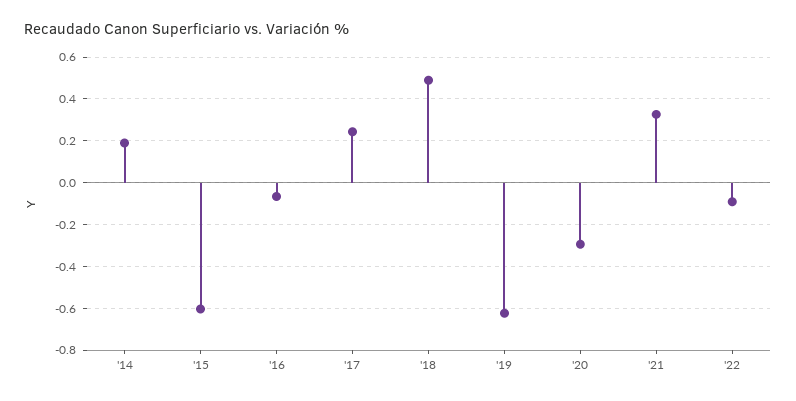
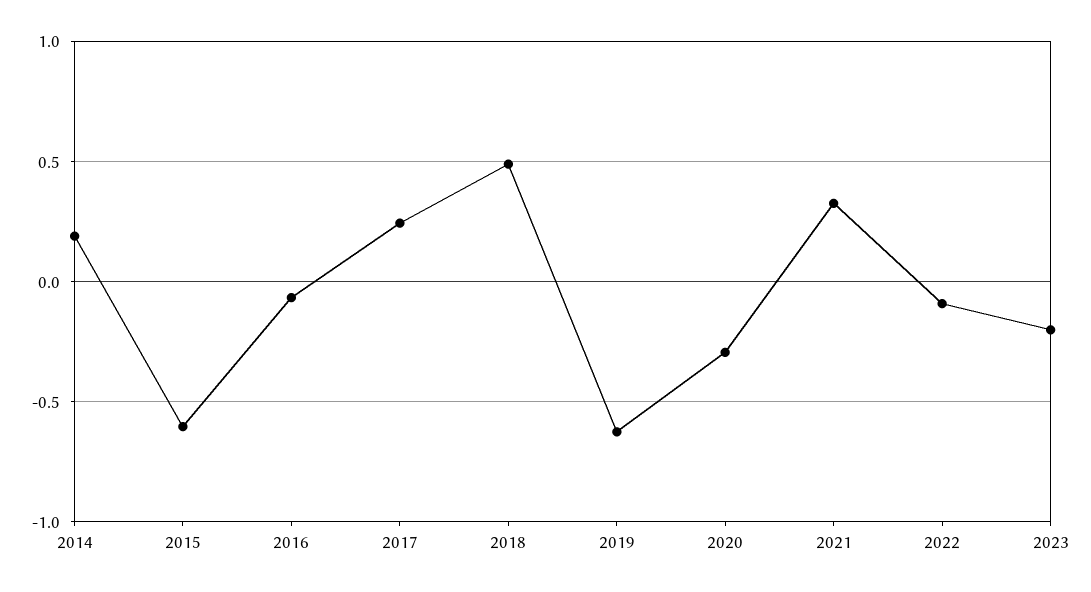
2023: none -> -0.2

